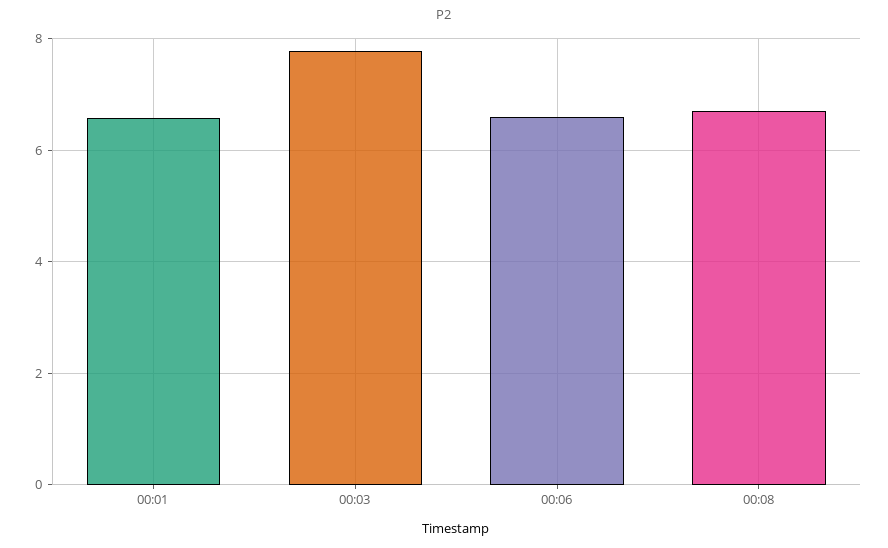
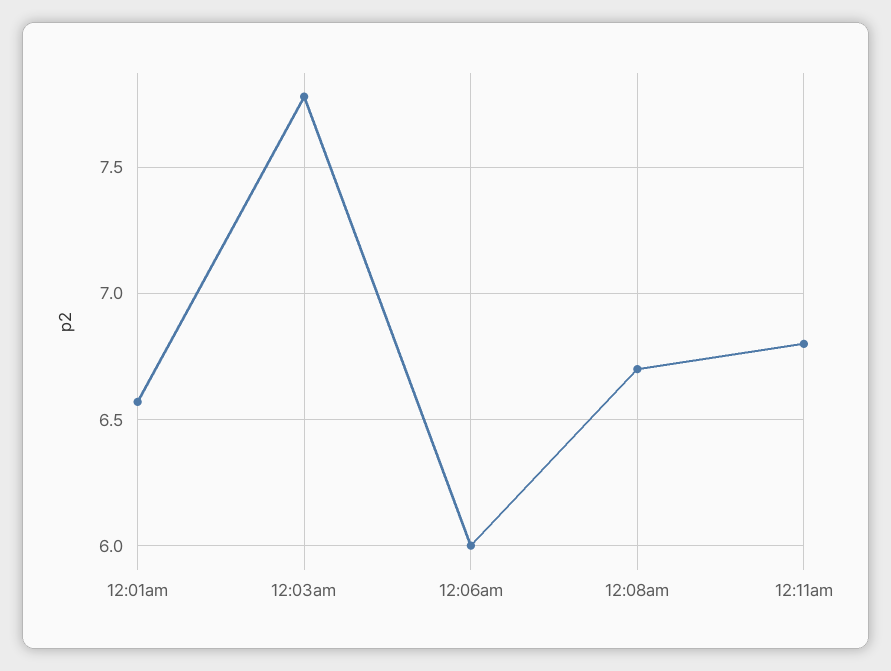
00:06: 6.6 -> 6
12:11am: none -> 6.8

